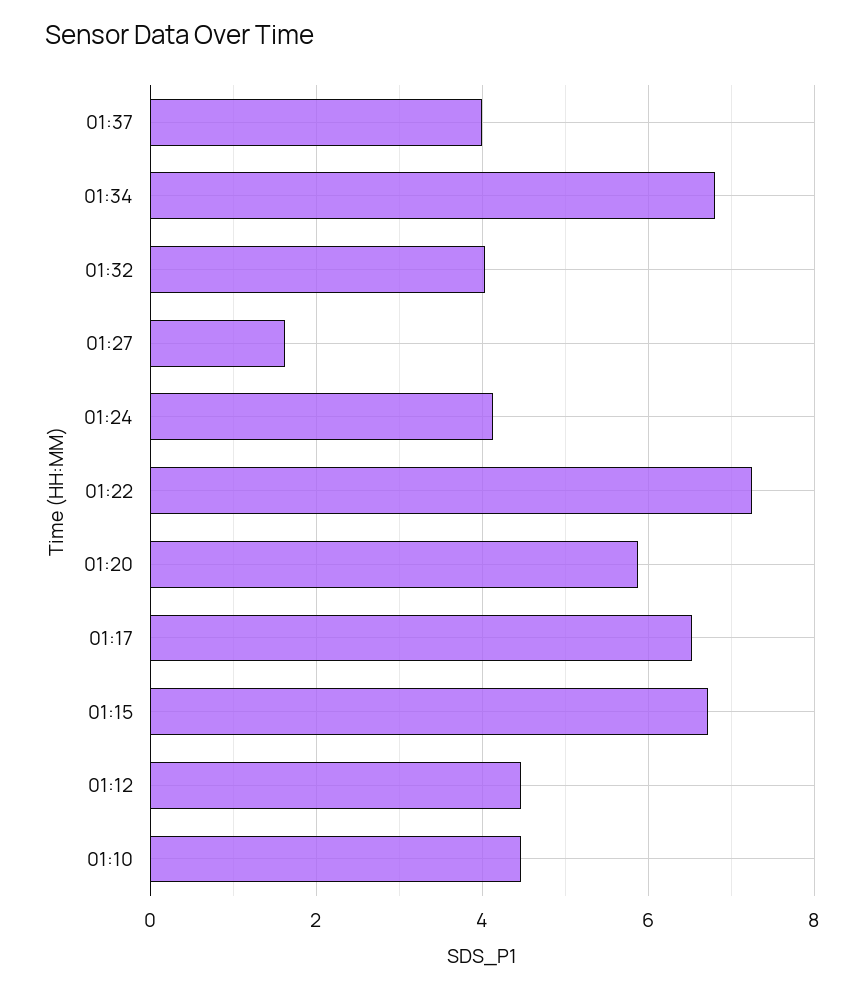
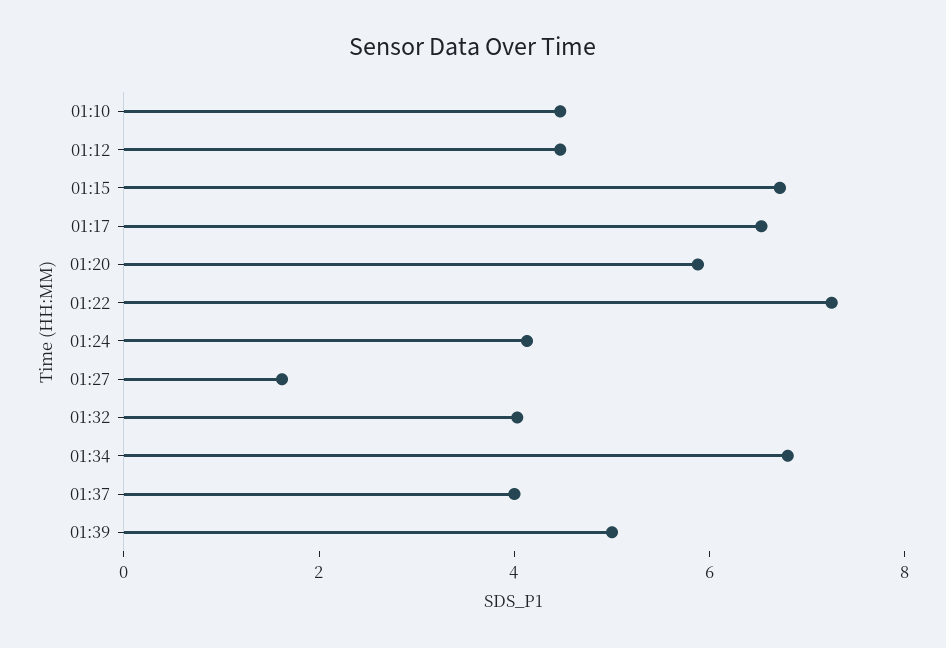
01:39: none -> 5

